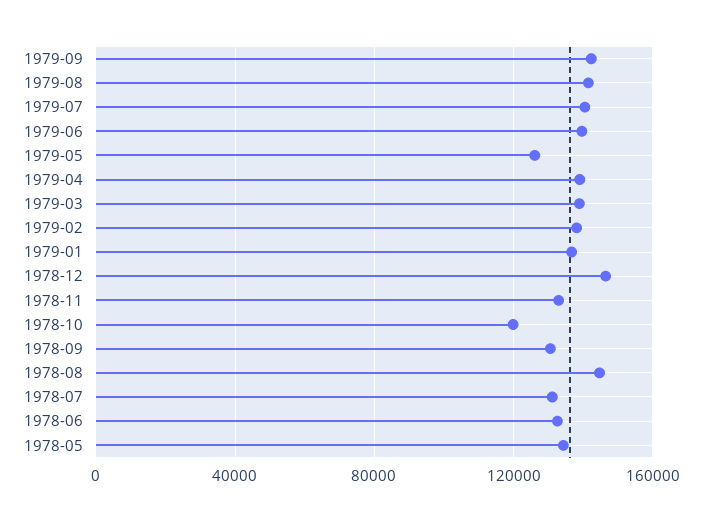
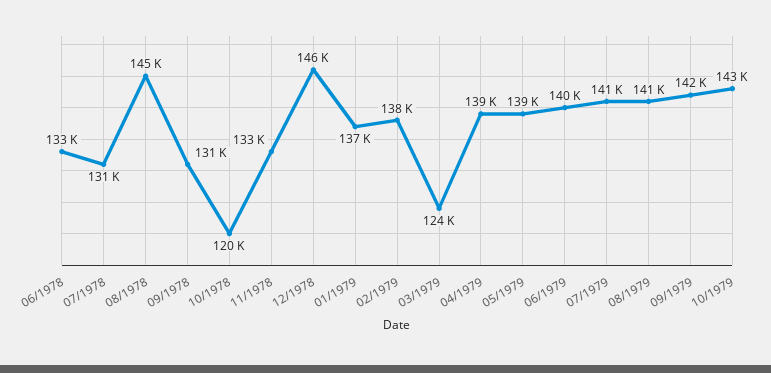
1979-05: 125000 -> 139000
1979-03: 140000 -> 124000
1978-05: 135000 -> none
10/1979: none -> 143000

